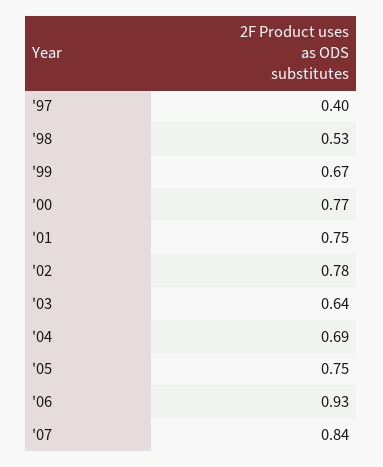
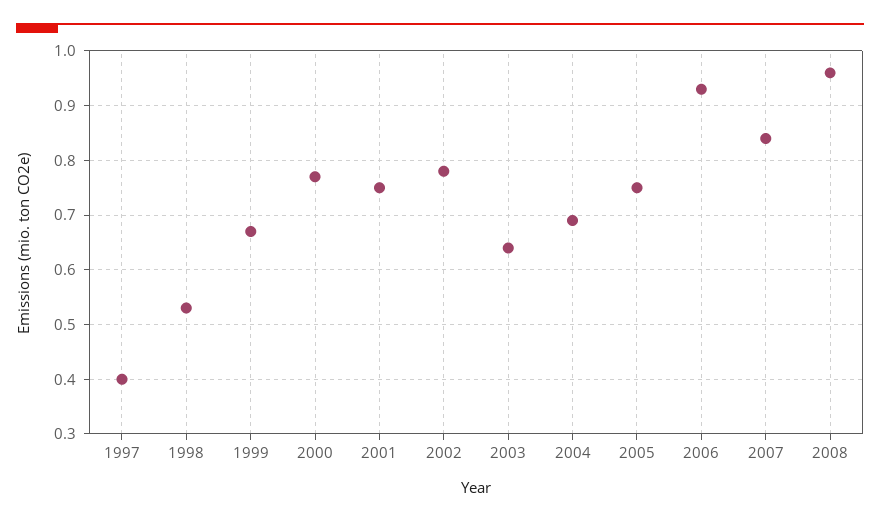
2008: none -> 0.95

